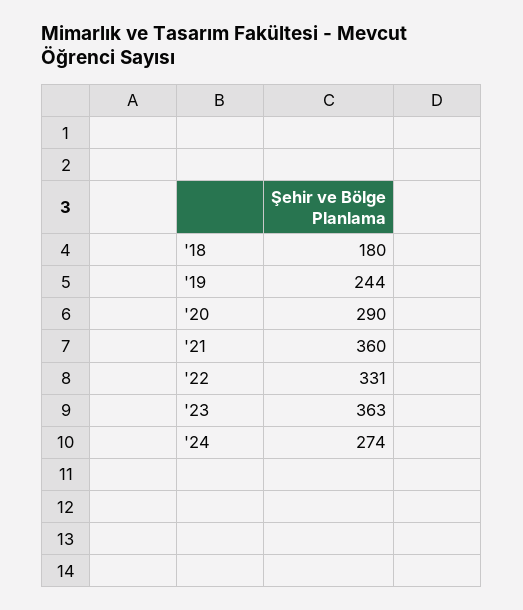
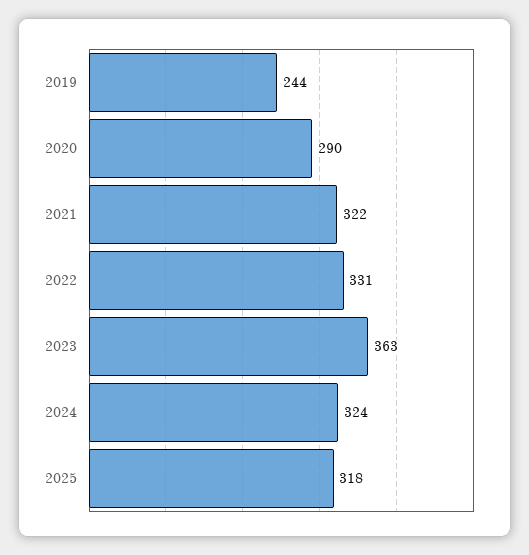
'18: 180 -> none
'21: 360 -> 322
'24: 274 -> 324
2025: none -> 318

